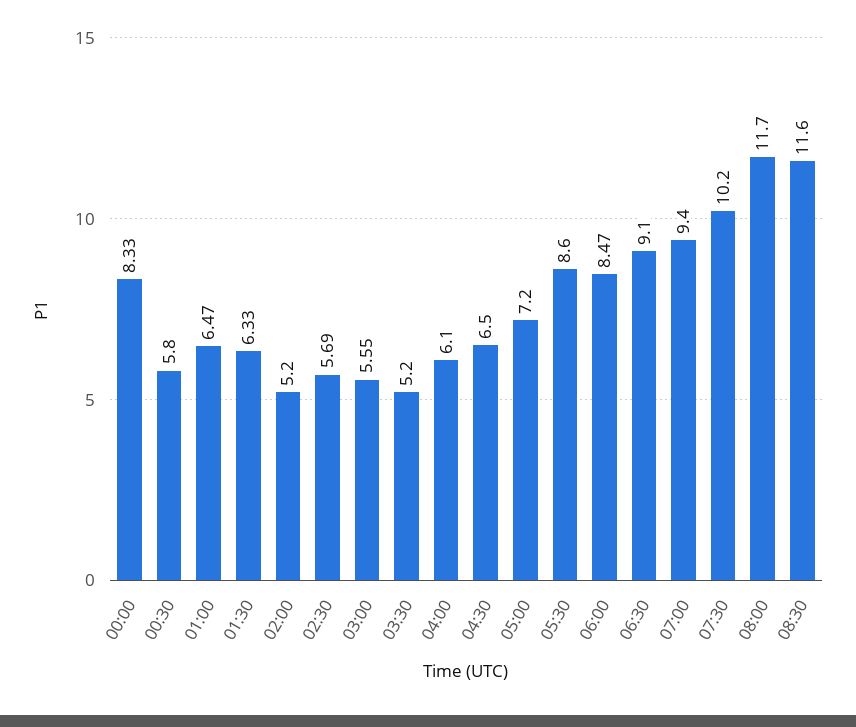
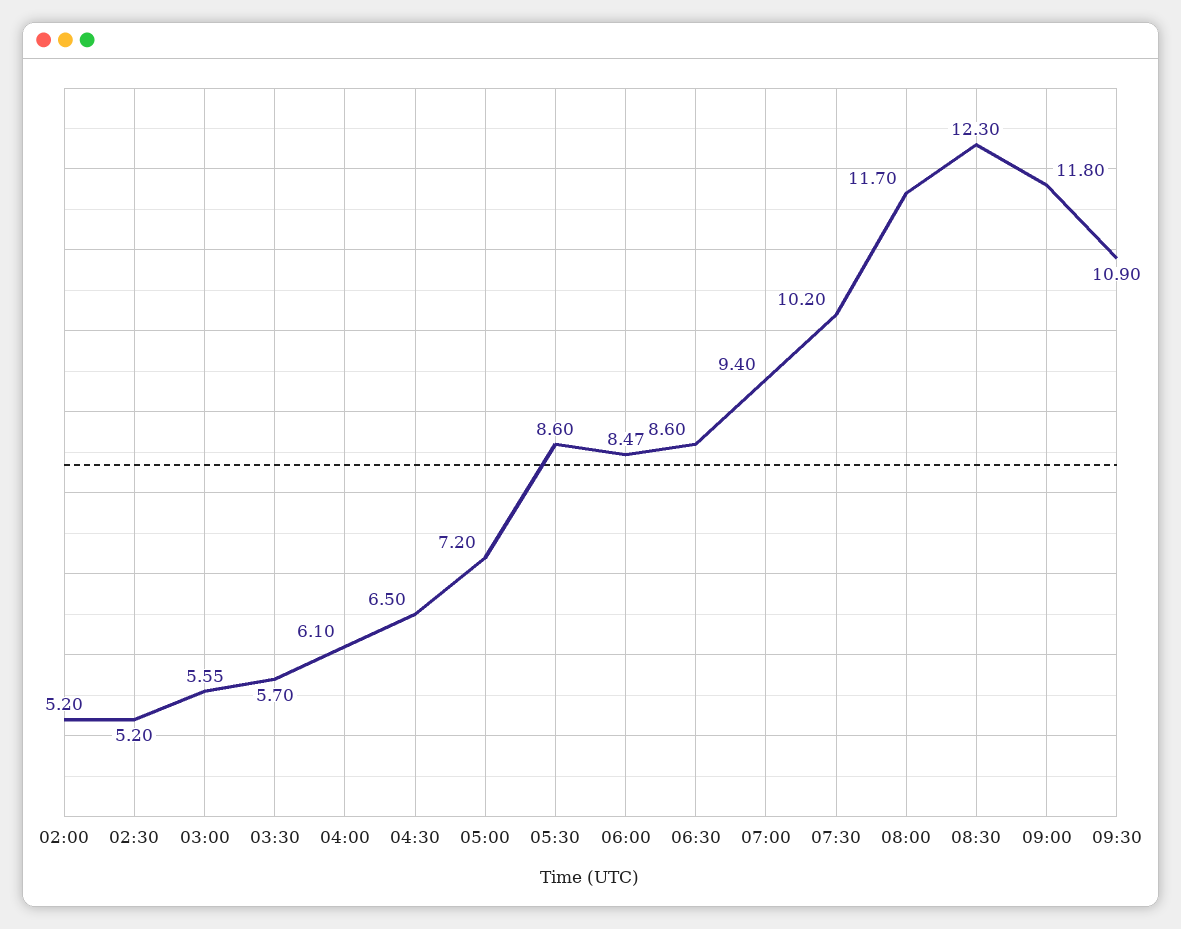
00:00: 8.33 -> none
00:30: 5.8 -> none
01:00: 6.47 -> none
01:30: 6.33 -> none
02:30: 5.69 -> 5.2
03:30: 5.2 -> 5.7
06:30: 9.1 -> 8.6
08:30: 11.6 -> 12.3
09:00: none -> 11.8
09:30: none -> 10.9

